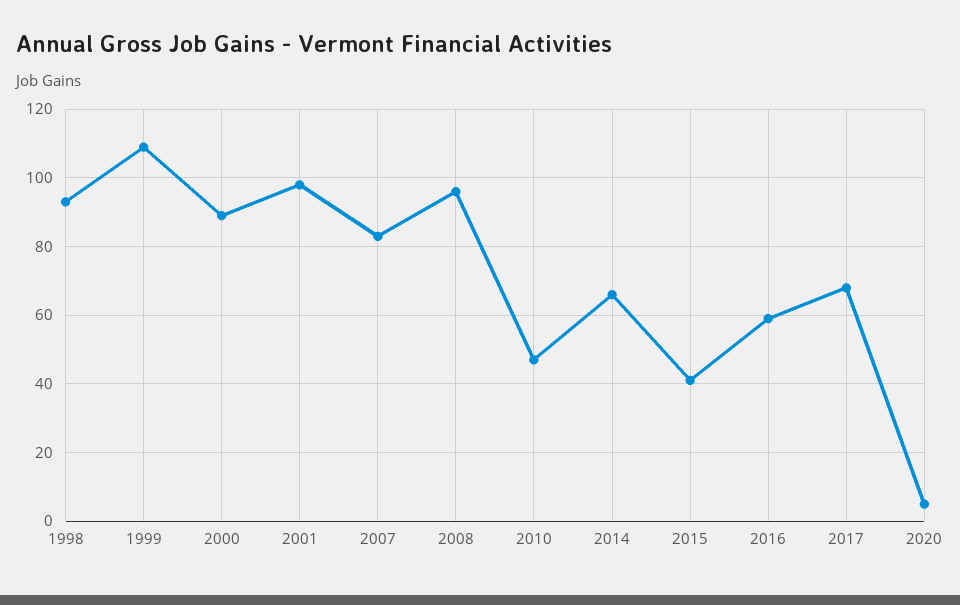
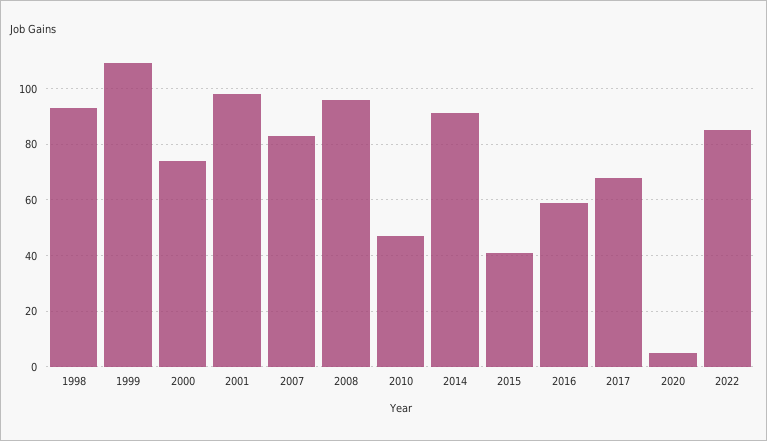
2000: 90 -> 75
2014: 65 -> 90
2022: none -> 85

